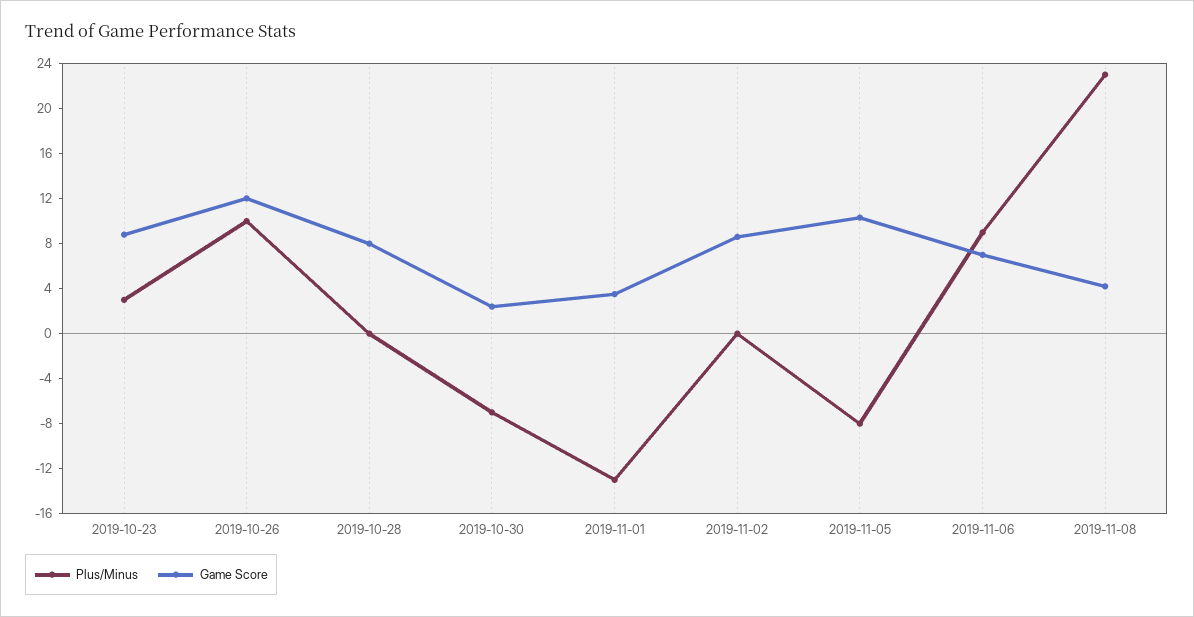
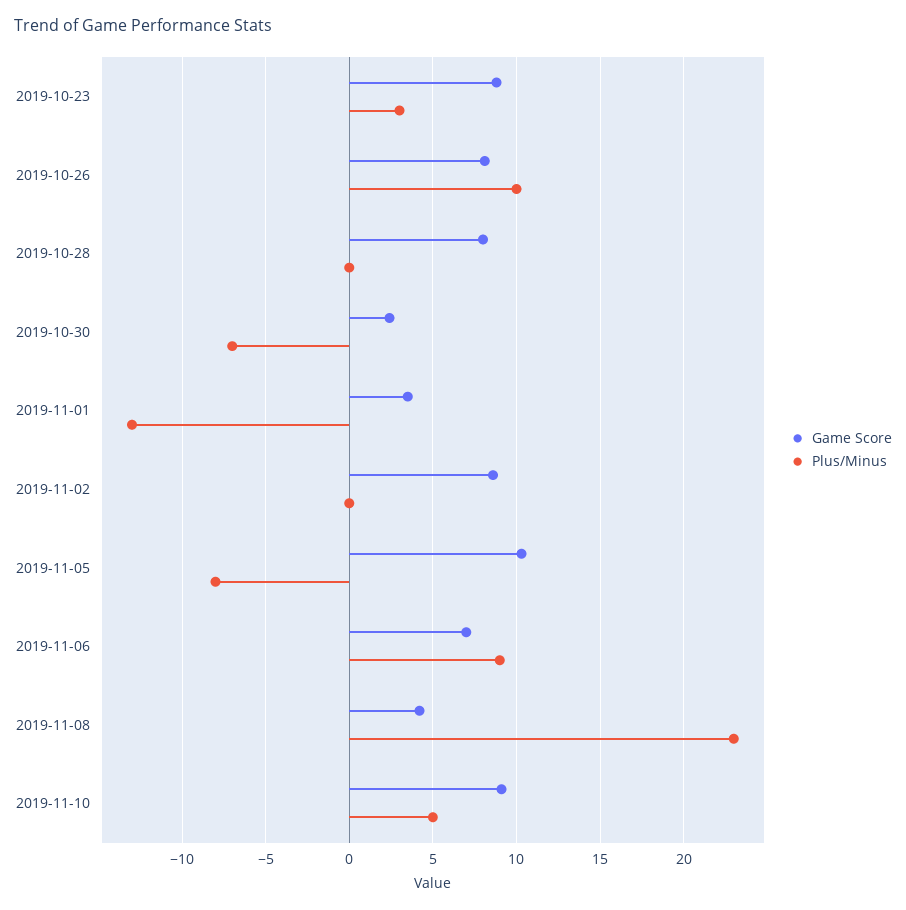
Game Score, 2019-10-26: 12 -> 8
Game Score, 2019-11-10: none -> 9
Plus/Minus, 2019-11-10: none -> 5

